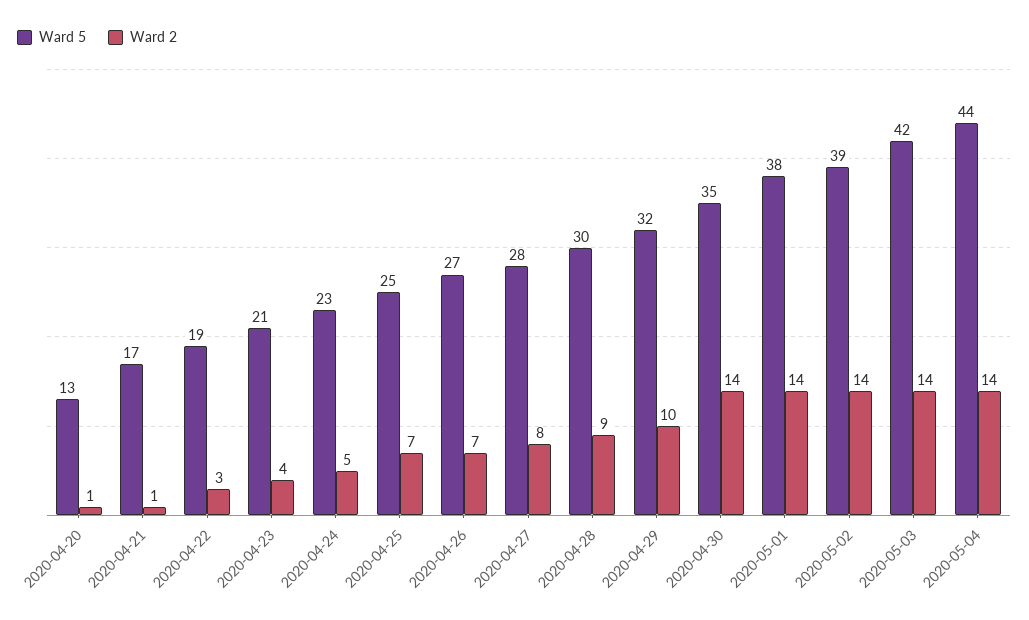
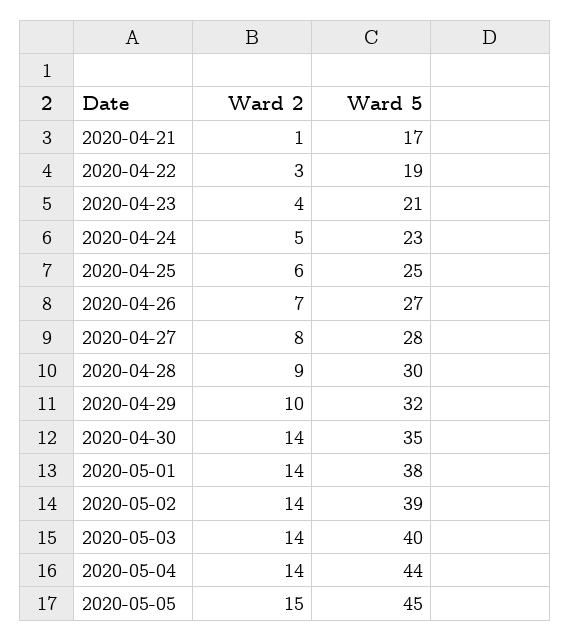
Ward 5, 2020-04-20: 13 -> none
Ward 2, 2020-04-20: 1 -> none
Ward 2, 2020-04-25: 7 -> 6
Ward 5, 2020-05-03: 42 -> 40
Ward 2, 2020-05-05: none -> 15
Ward 5, 2020-05-05: none -> 45

